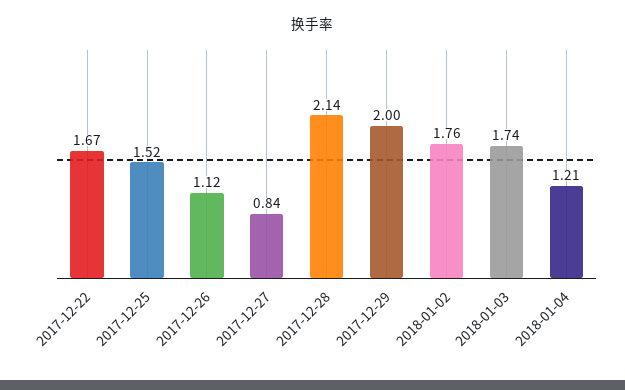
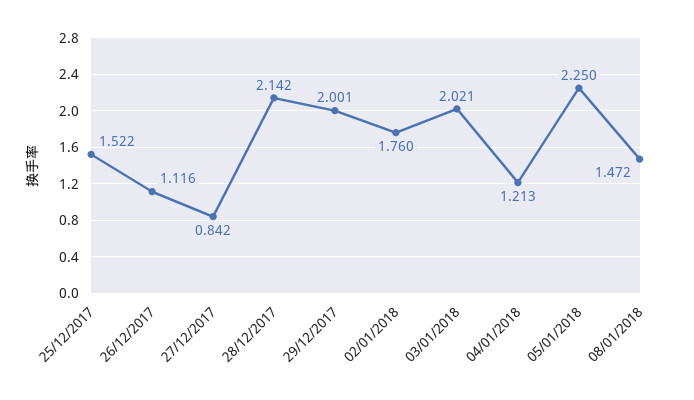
2017-12-22: 1.67 -> none
2018-01-03: 1.74 -> 2.021
05/01/2018: none -> 2.25
08/01/2018: none -> 1.472

